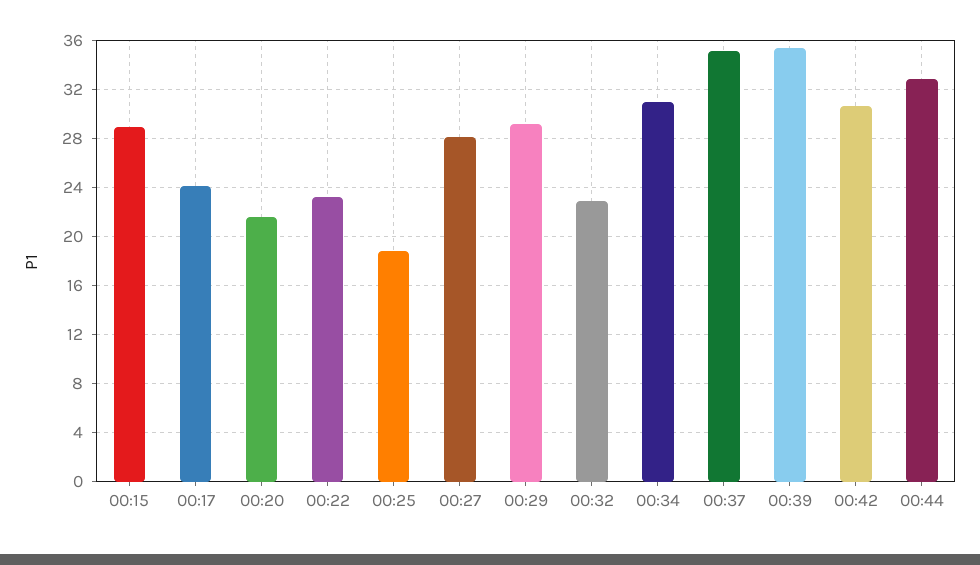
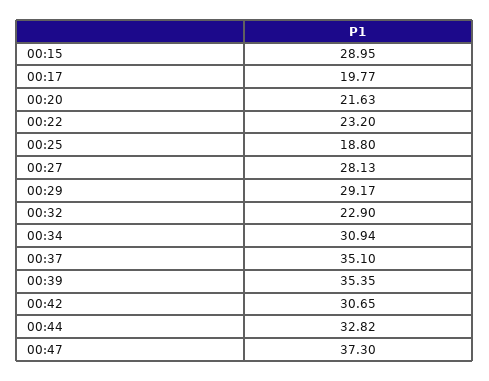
00:17: 24 -> 19.77
00:47: none -> 37.3

